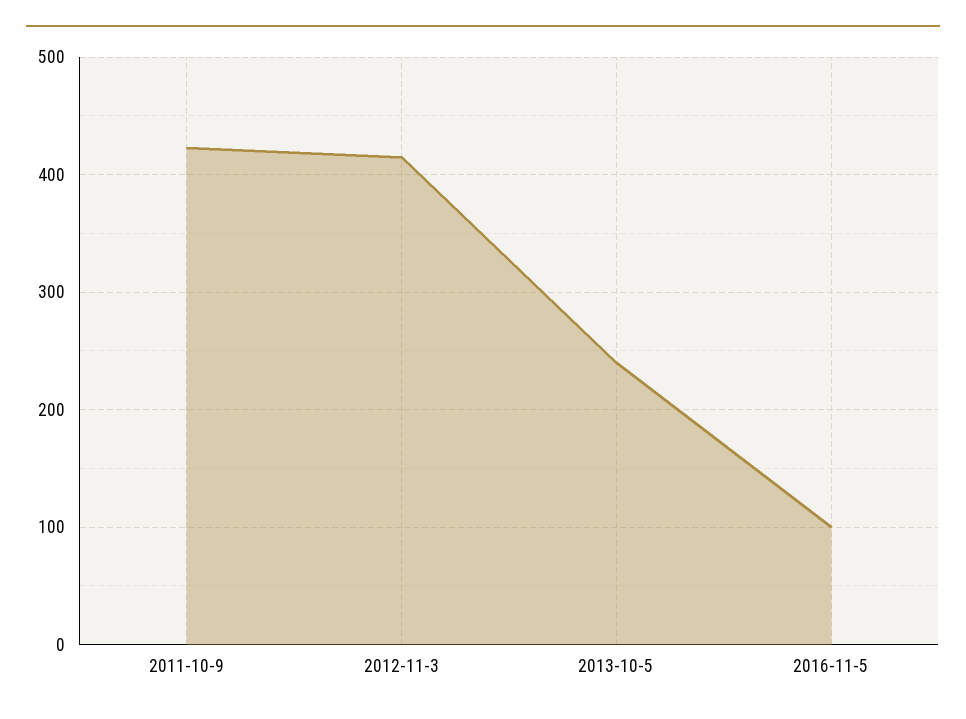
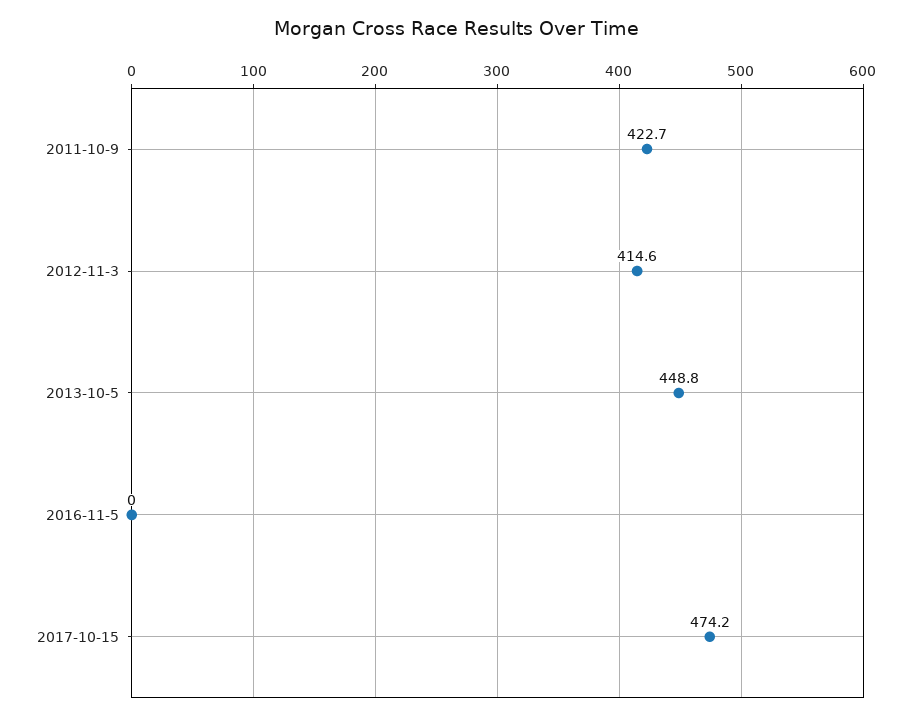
2013-10-5: 240 -> 448.8
2016-11-5: 100 -> 0
2017-10-15: none -> 474.2

